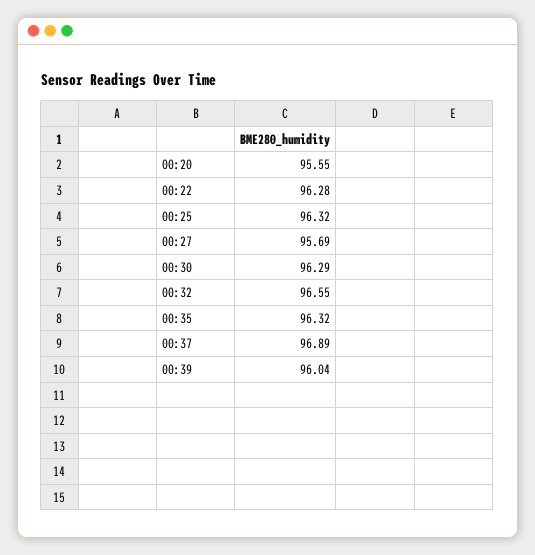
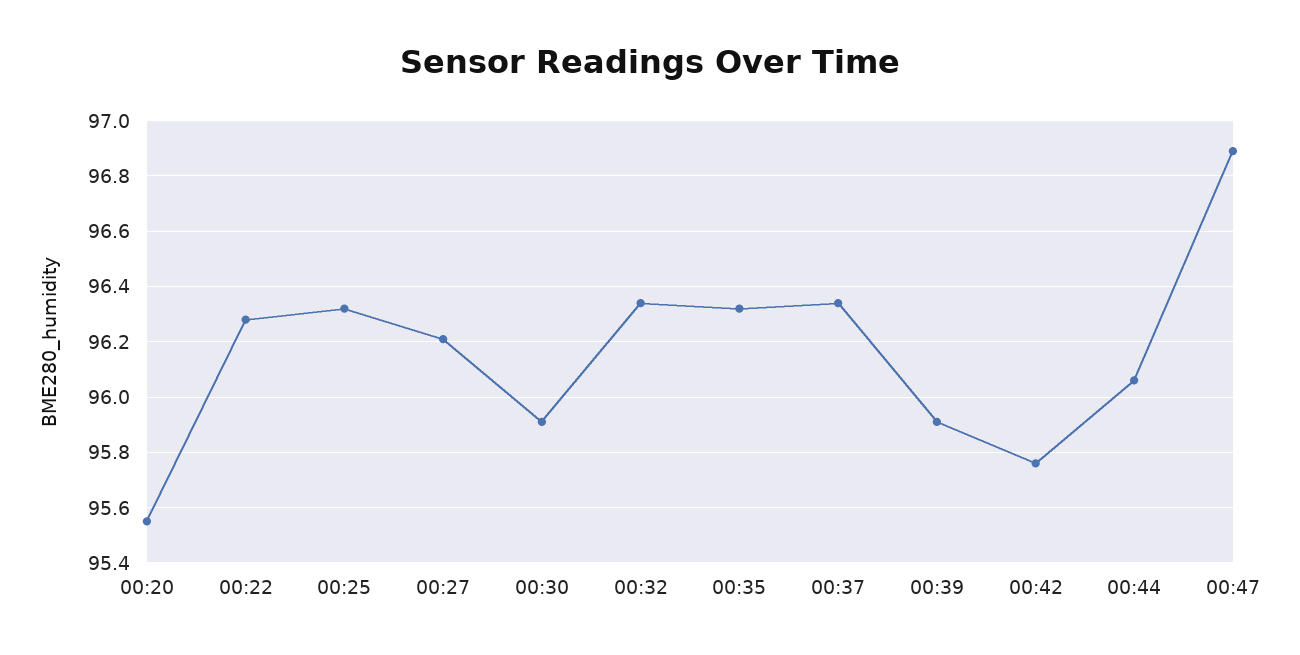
00:27: 95.69 -> 96.2
00:30: 96.29 -> 95.9
00:32: 96.55 -> 96.35
00:37: 96.89 -> 96.35
00:39: 96.04 -> 95.9
00:42: none -> 95.75
00:44: none -> 96.05
00:47: none -> 96.9

